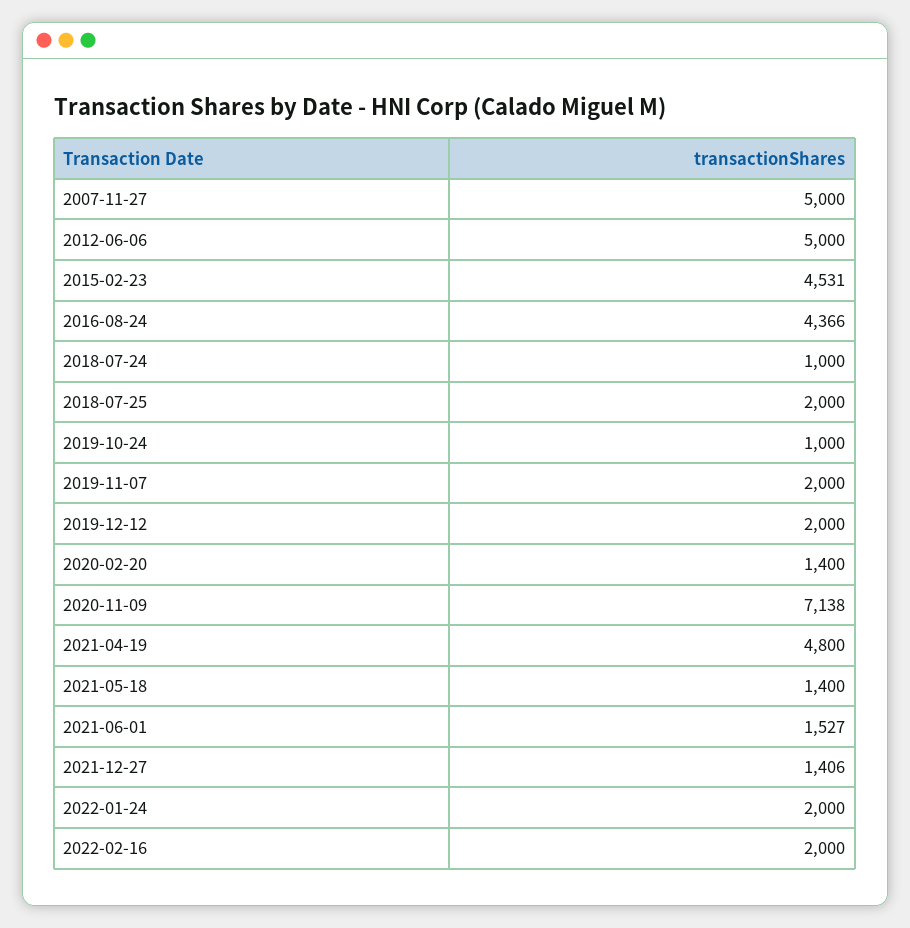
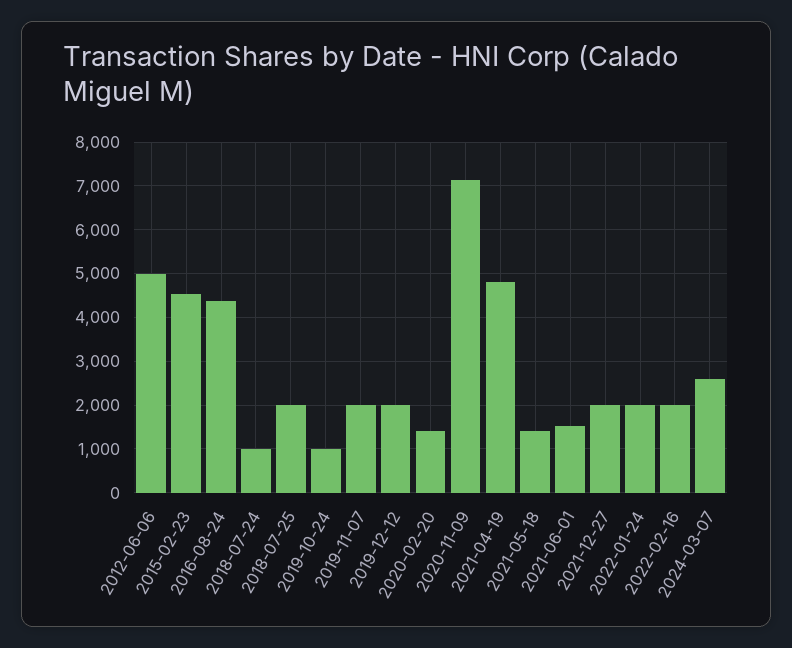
2007-11-27: 5000 -> none
2021-12-27: 1406 -> 2000
2024-03-07: none -> 2600

